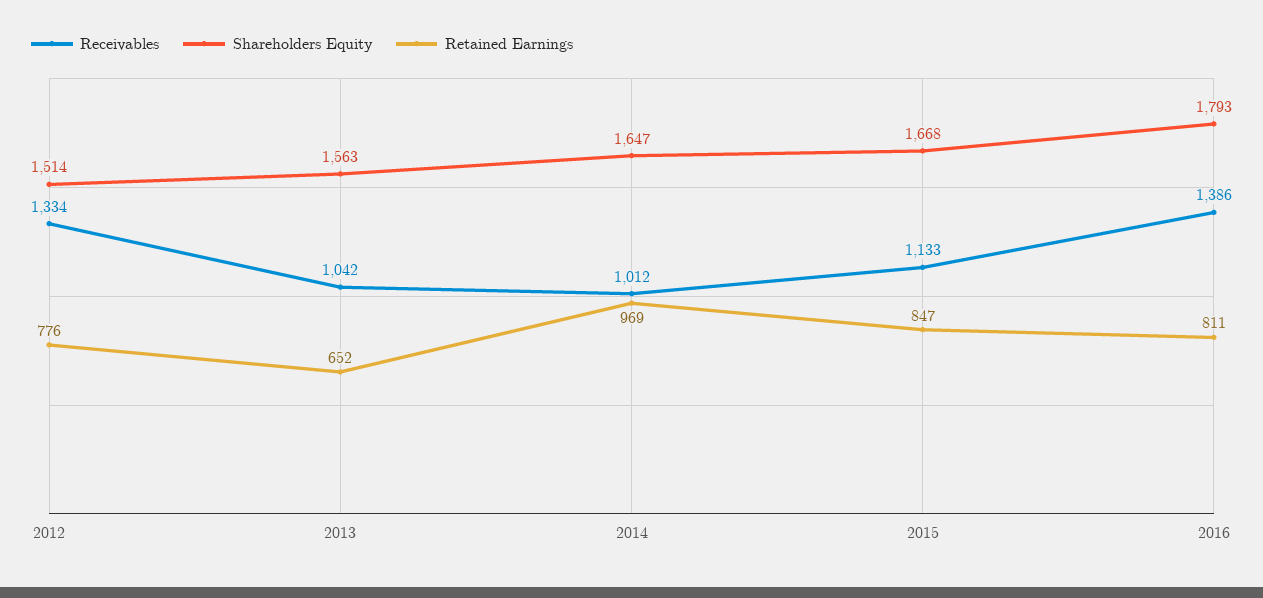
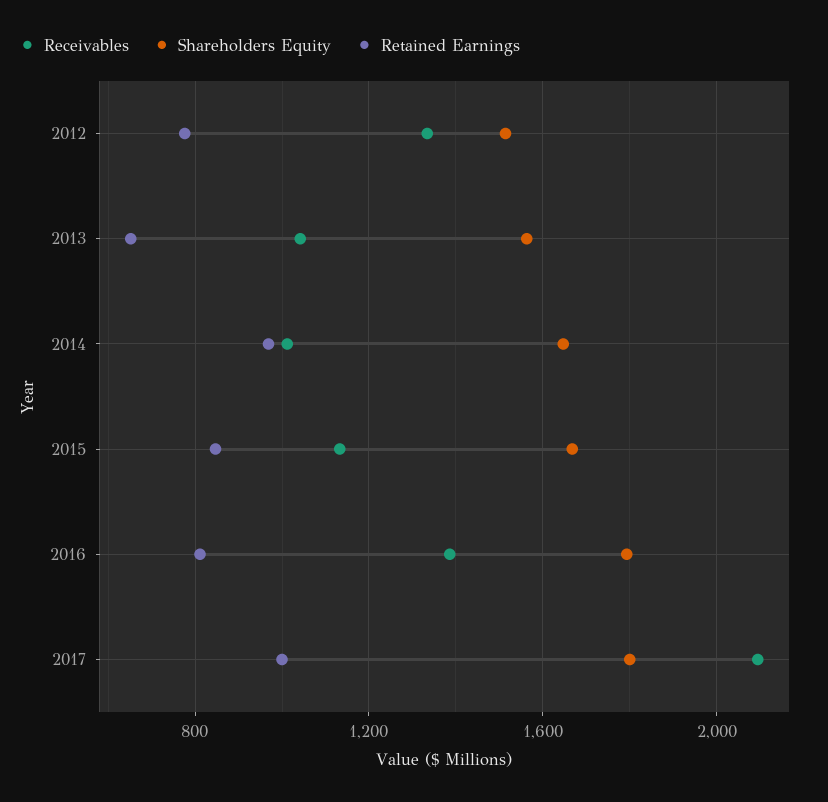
Receivables, 2017: none -> 2100
Shareholders Equity, 2017: none -> 1800
Retained Earnings, 2017: none -> 1000

